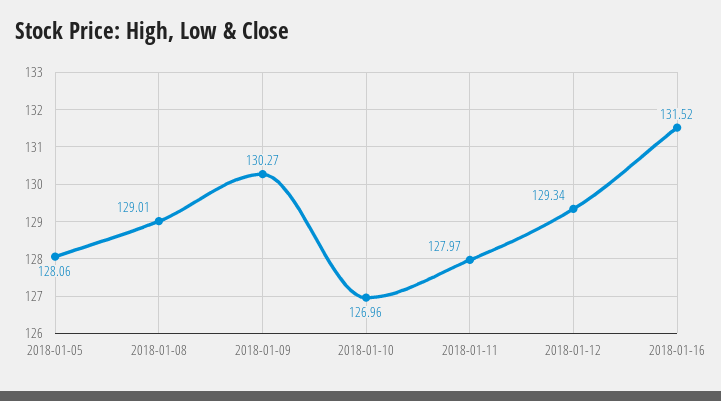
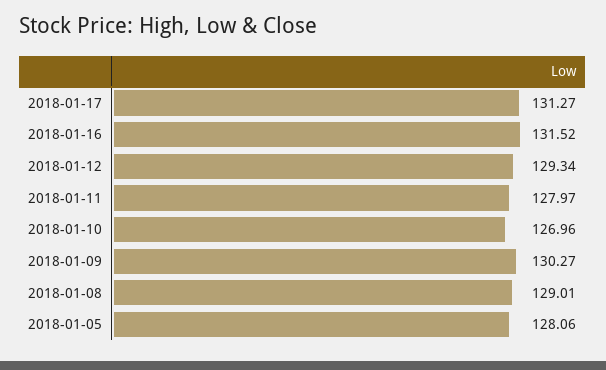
2018-01-17: none -> 131.27

